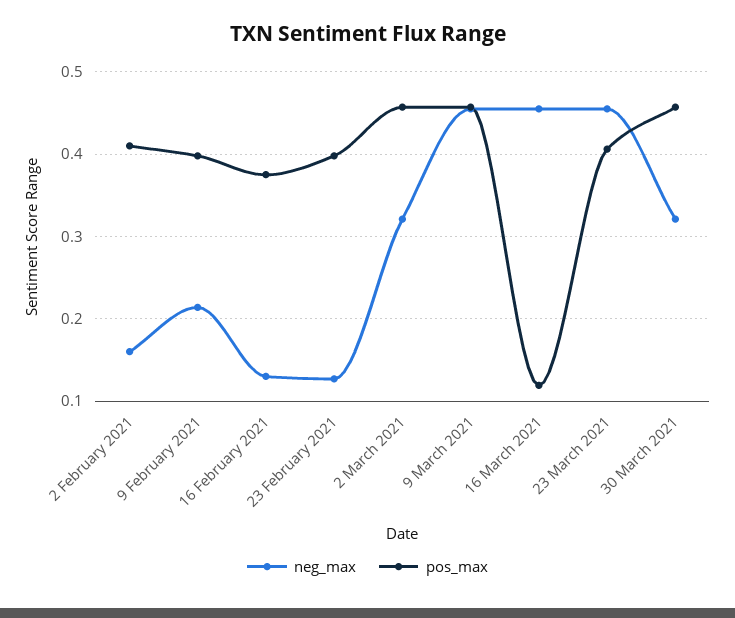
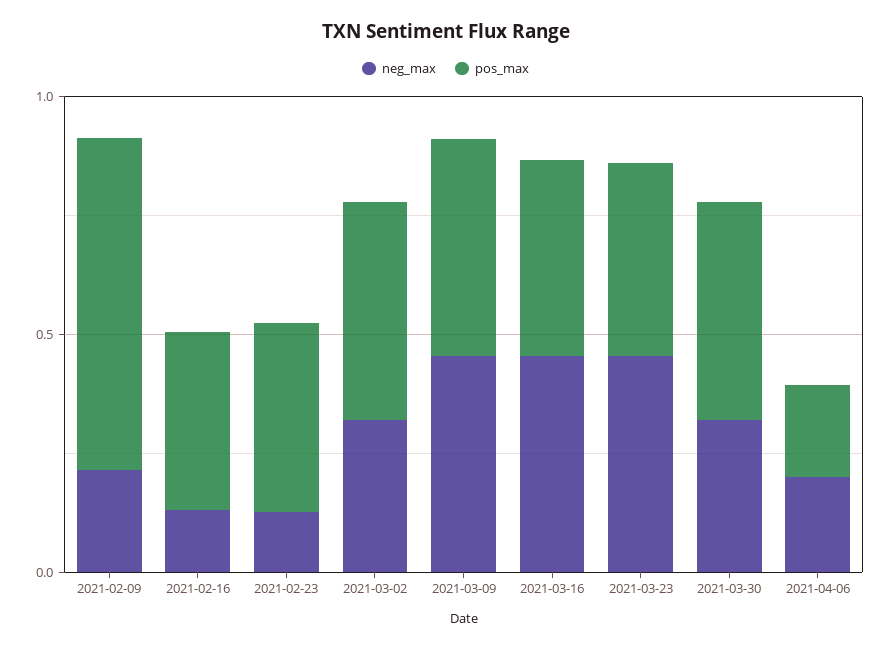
neg_max, 2 February 2021: 0.16 -> none
pos_max, 2 February 2021: 0.41 -> none
pos_max, 9 February 2021: 0.4 -> 0.7
pos_max, 16 March 2021: 0.12 -> 0.4
neg_max, 2021-04-06: none -> 0.2
pos_max, 2021-04-06: none -> 0.2

